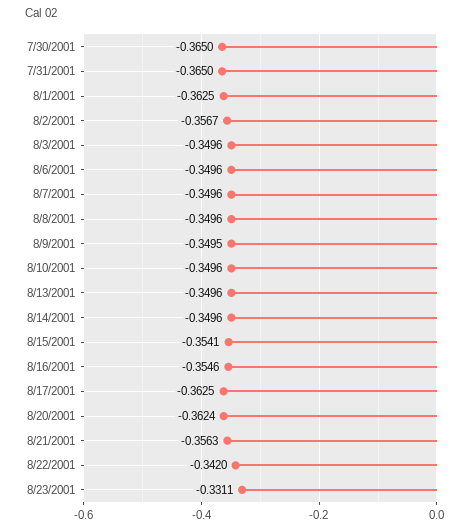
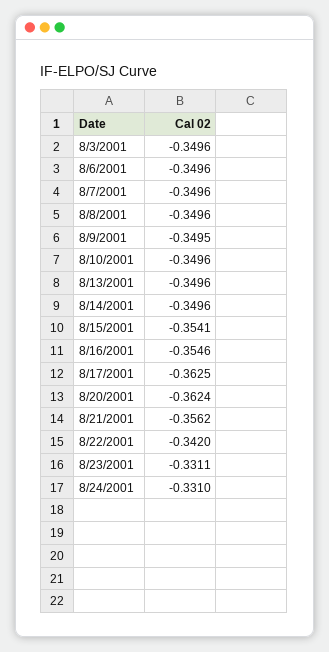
7/30/2001: -0.365 -> none
7/31/2001: -0.365 -> none
8/1/2001: -0.3625 -> none
8/2/2001: -0.3567 -> none
8/21/2001: -0.3563 -> -0.3562
8/24/2001: none -> -0.331

